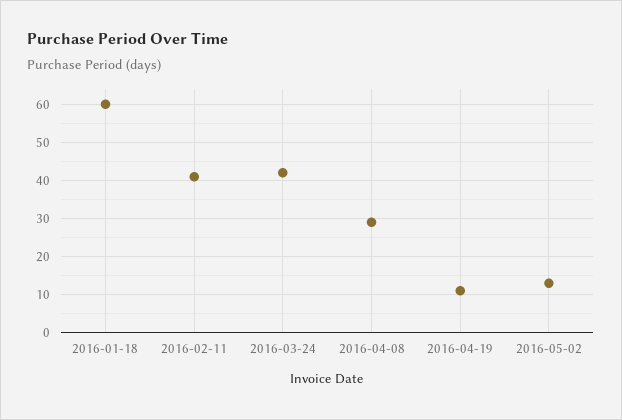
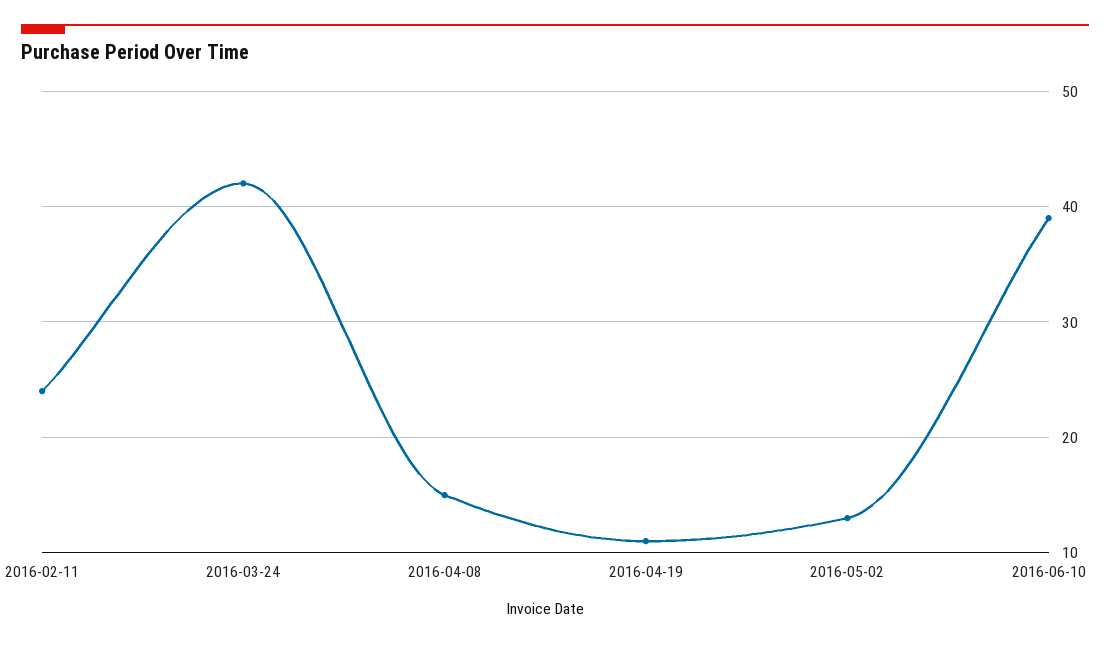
2016-01-18: 60 -> none
2016-02-11: 40 -> 24
2016-04-08: 30 -> 15
2016-06-10: none -> 39

